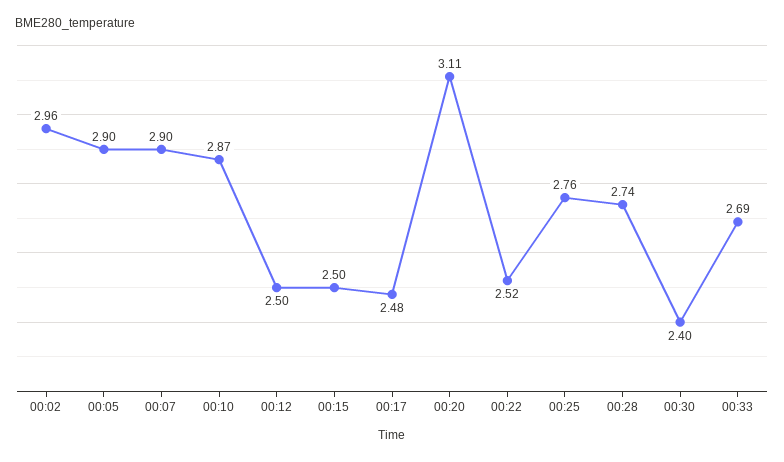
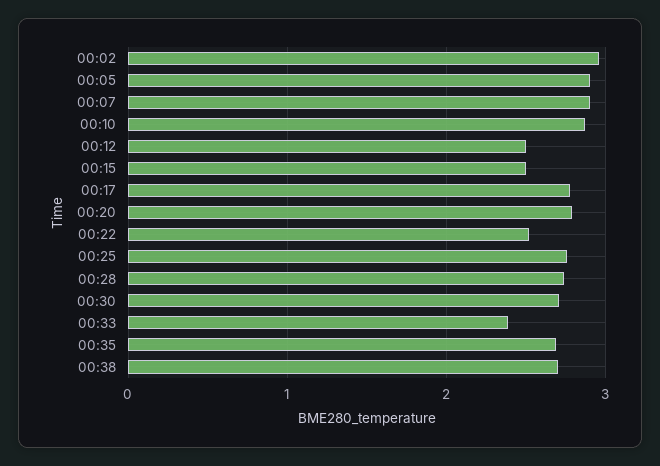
00:17: 2.48 -> 2.8
00:20: 3.11 -> 2.8
00:30: 2.4 -> 2.7
00:33: 2.69 -> 2.4
00:35: none -> 2.7
00:38: none -> 2.7

